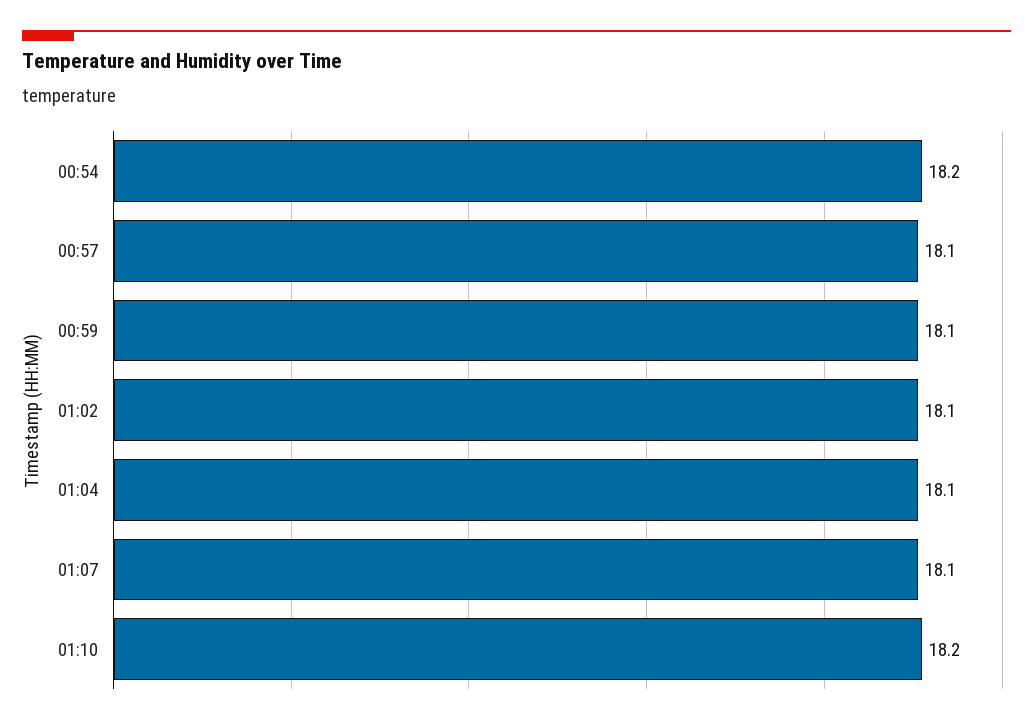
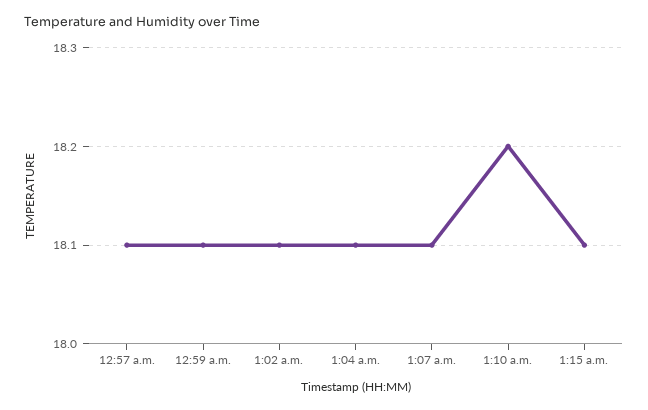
00:54: 18.2 -> none
1:15 a.m.: none -> 18.1

